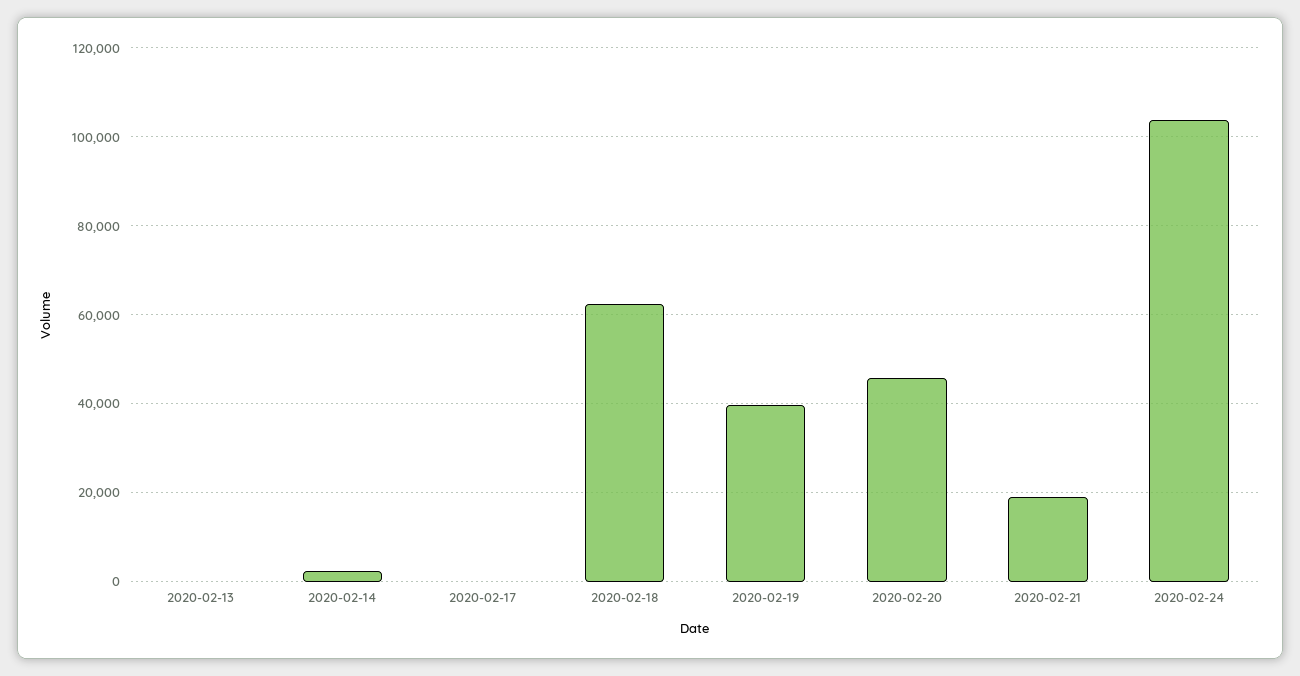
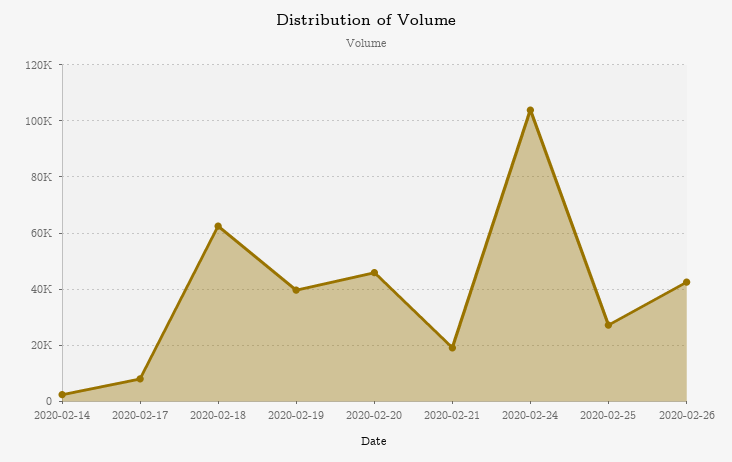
2020-02-13: 0 -> none
2020-02-17: 0 -> 7500
2020-02-25: none -> 27500
2020-02-26: none -> 42500

